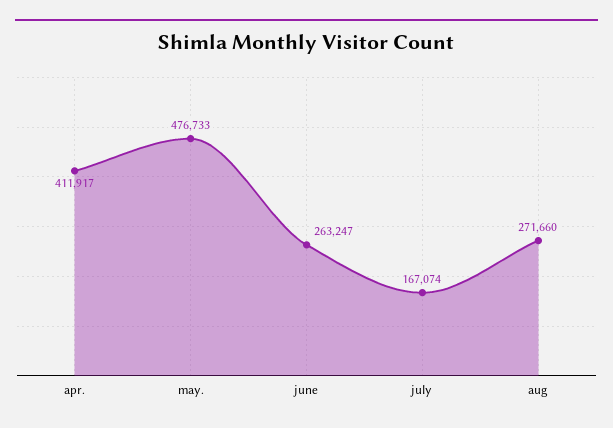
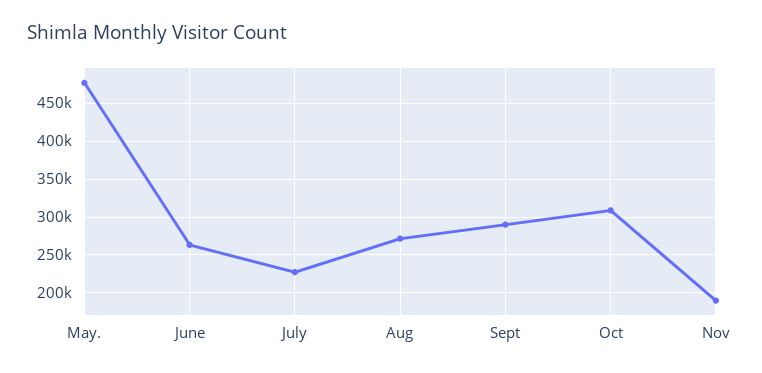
apr.: 411917 -> none
july: 167074 -> 230000
Sept: none -> 290000
Oct: none -> 310000
Nov: none -> 190000

